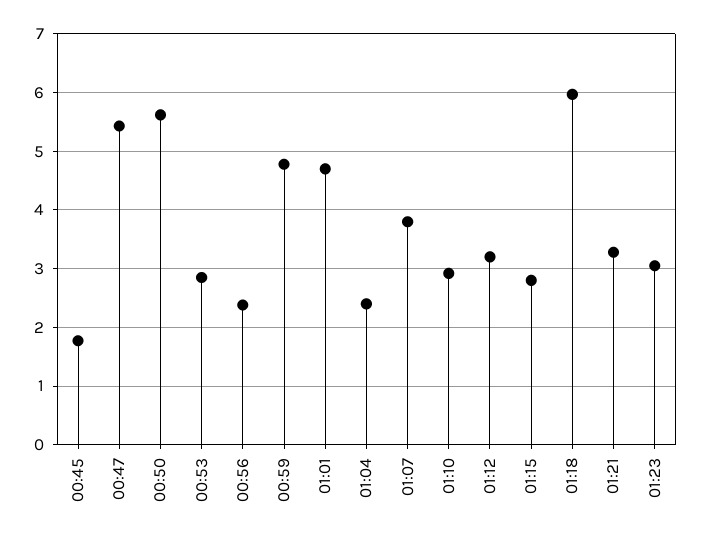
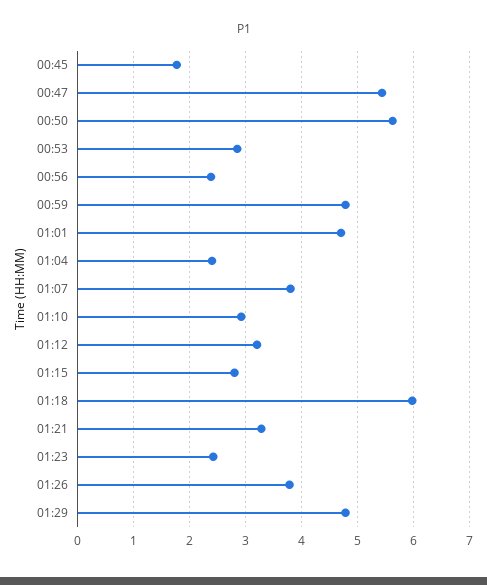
01:23: 3 -> 2.4
01:26: none -> 3.8
01:29: none -> 4.8

